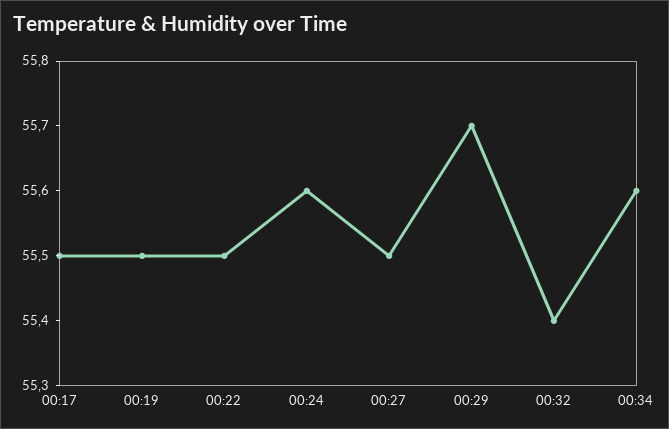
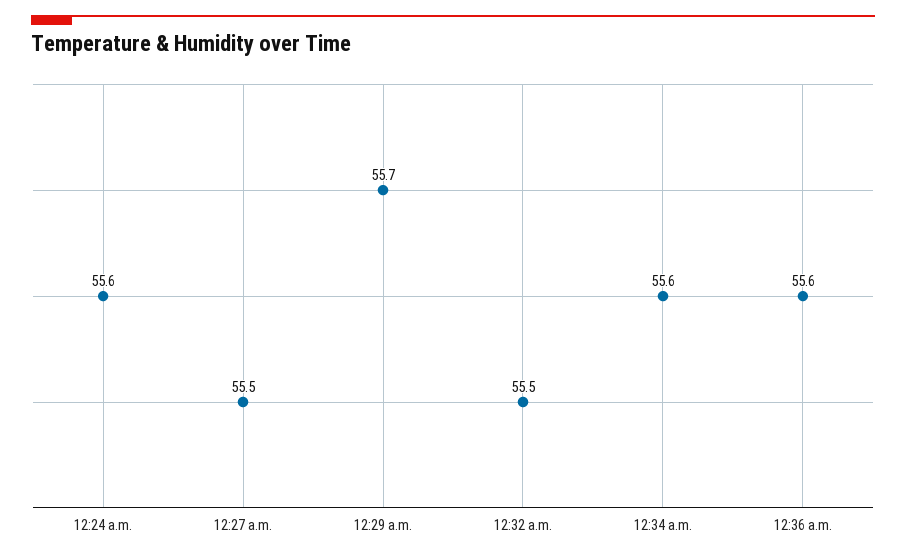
00:17: 55.5 -> none
00:19: 55.5 -> none
00:22: 55.5 -> none
00:32: 55.4 -> 55.5
12:36 a.m.: none -> 55.6

